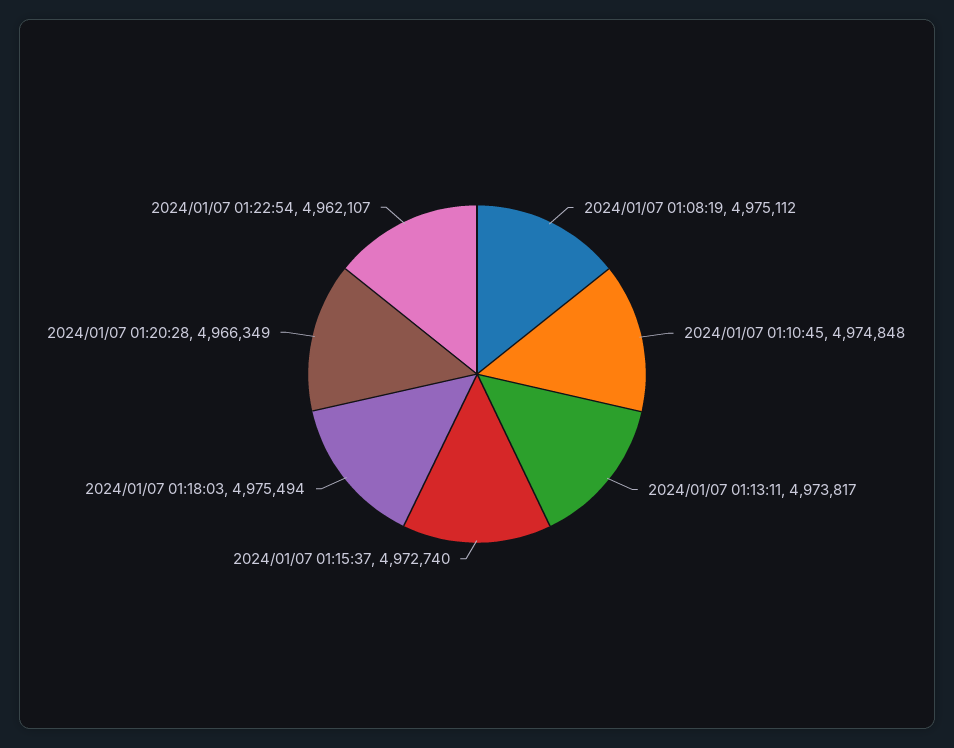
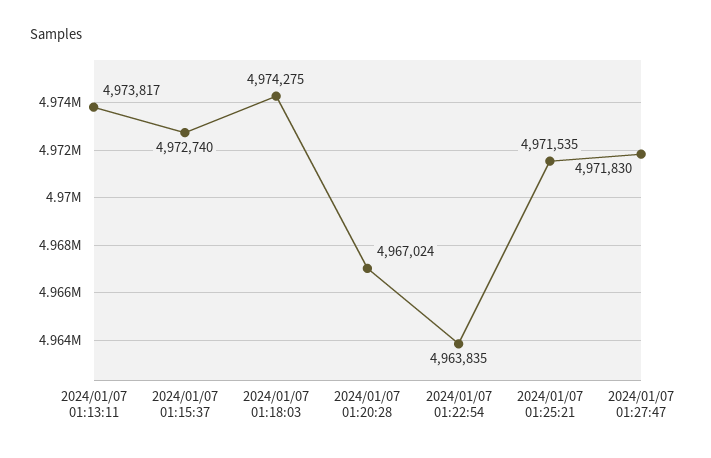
2024/01/07 01:08:19: 4975112 -> none
2024/01/07 01:10:45: 4974848 -> none
2024/01/07 01:18:03: 4975494 -> 4974275
2024/01/07 01:20:28: 4966349 -> 4967024
2024/01/07 01:22:54: 4962107 -> 4963835
2024/01/07 01:25:21: none -> 4971535
2024/01/07 01:27:47: none -> 4971830

